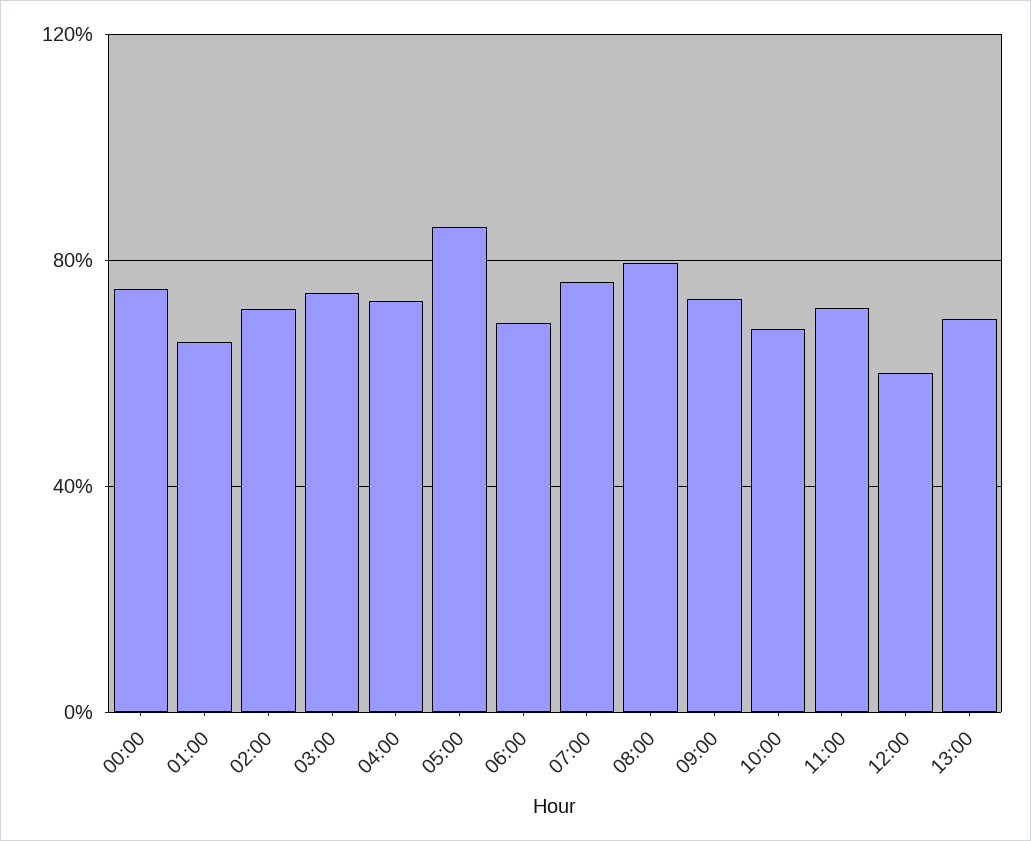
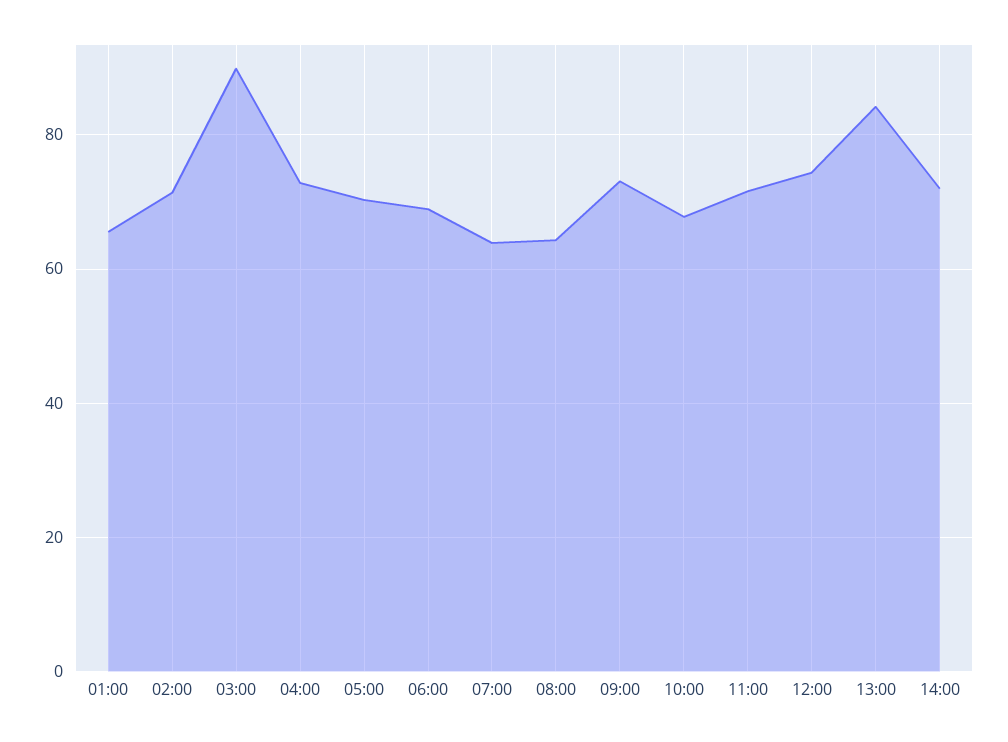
00:00: 75 -> none
03:00: 75 -> 90
05:00: 85 -> 70
07:00: 75 -> 64
08:00: 80 -> 64
12:00: 60 -> 74
13:00: 70 -> 84
14:00: none -> 72

